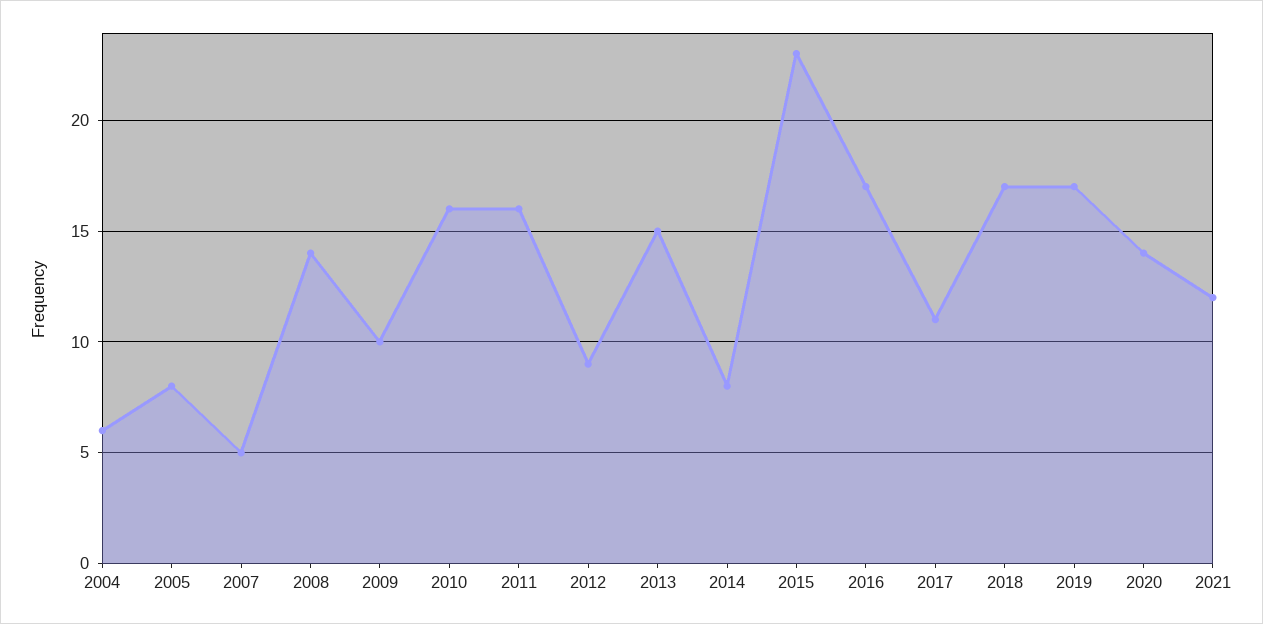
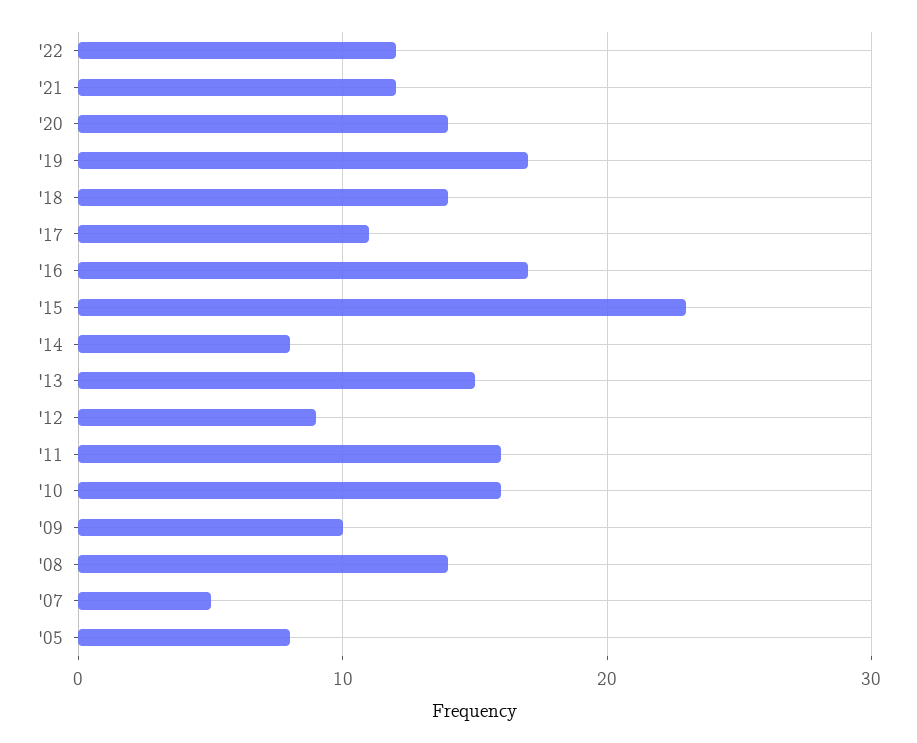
2004: 6 -> none
2018: 17 -> 14
'22: none -> 12

